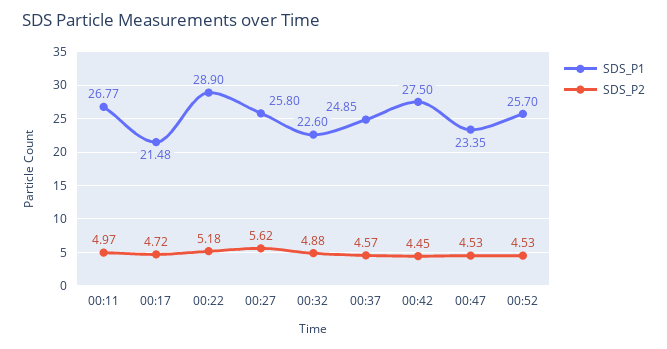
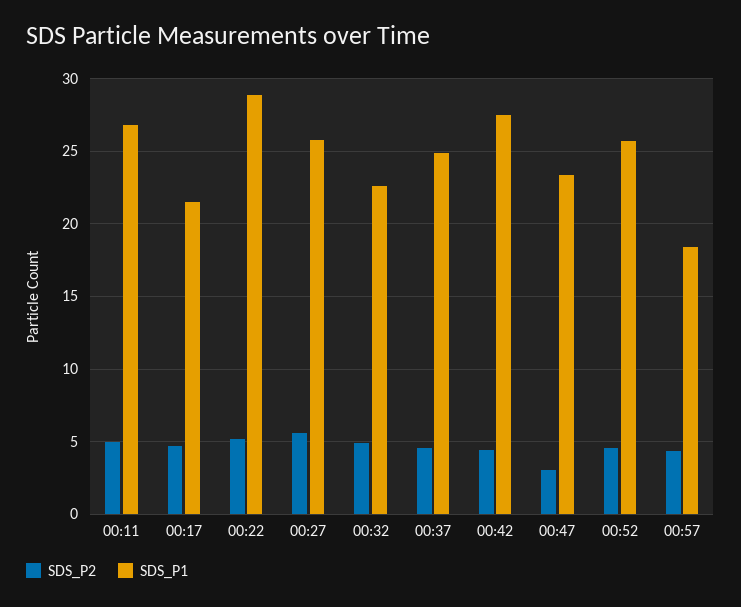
SDS_P2, 00:47: 4.53 -> 3
SDS_P2, 00:57: none -> 4.5
SDS_P1, 00:57: none -> 18.5

